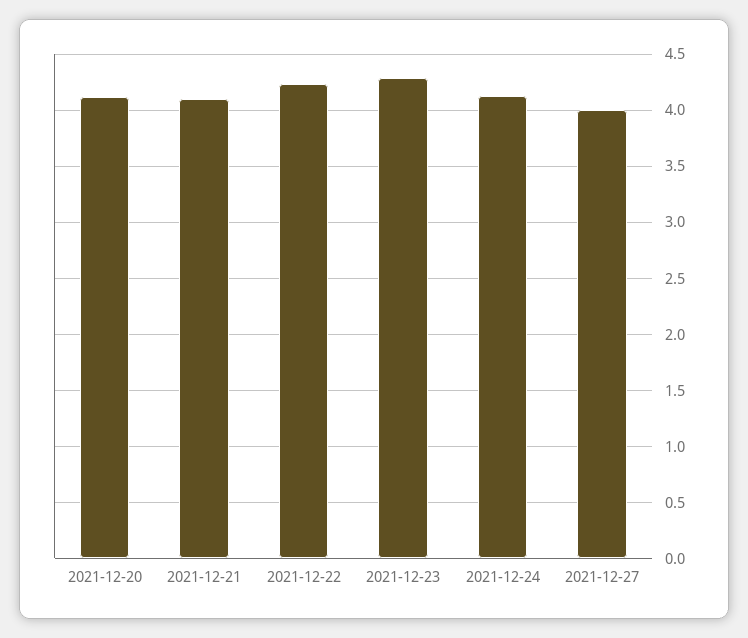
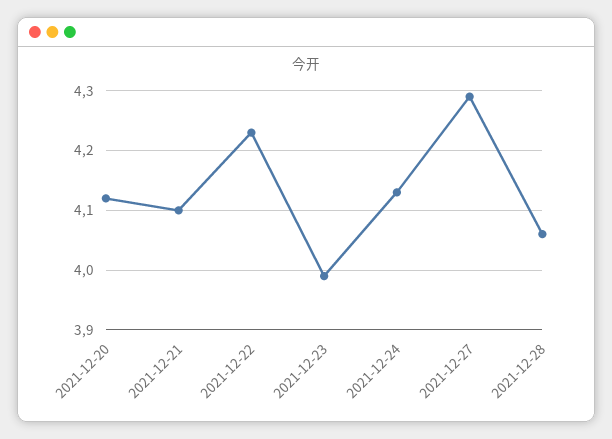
2021-12-23: 4.3 -> 4
2021-12-27: 4 -> 4.3
2021-12-28: none -> 4.05

